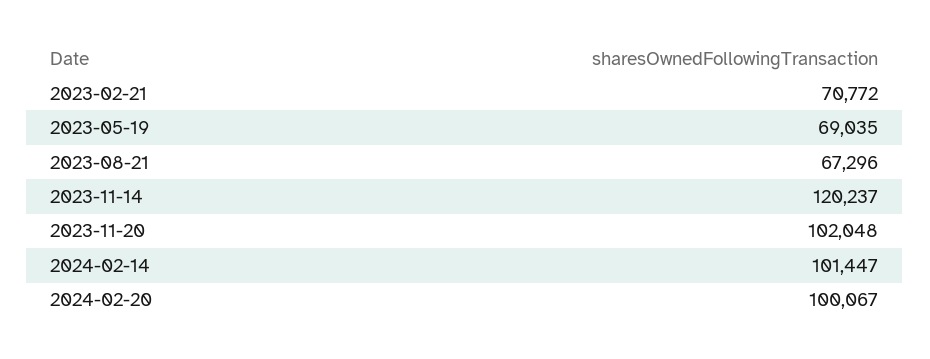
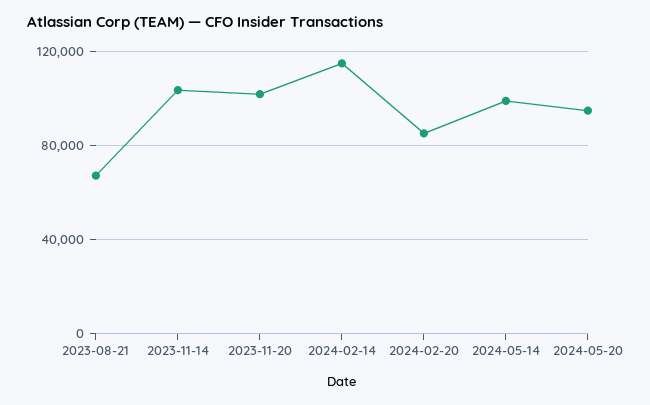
2023-02-21: 70772 -> none
2023-05-19: 69035 -> none
2023-11-14: 120237 -> 105000
2024-02-14: 101447 -> 115000
2024-02-20: 100067 -> 85000
2024-05-14: none -> 100000
2024-05-20: none -> 95000

